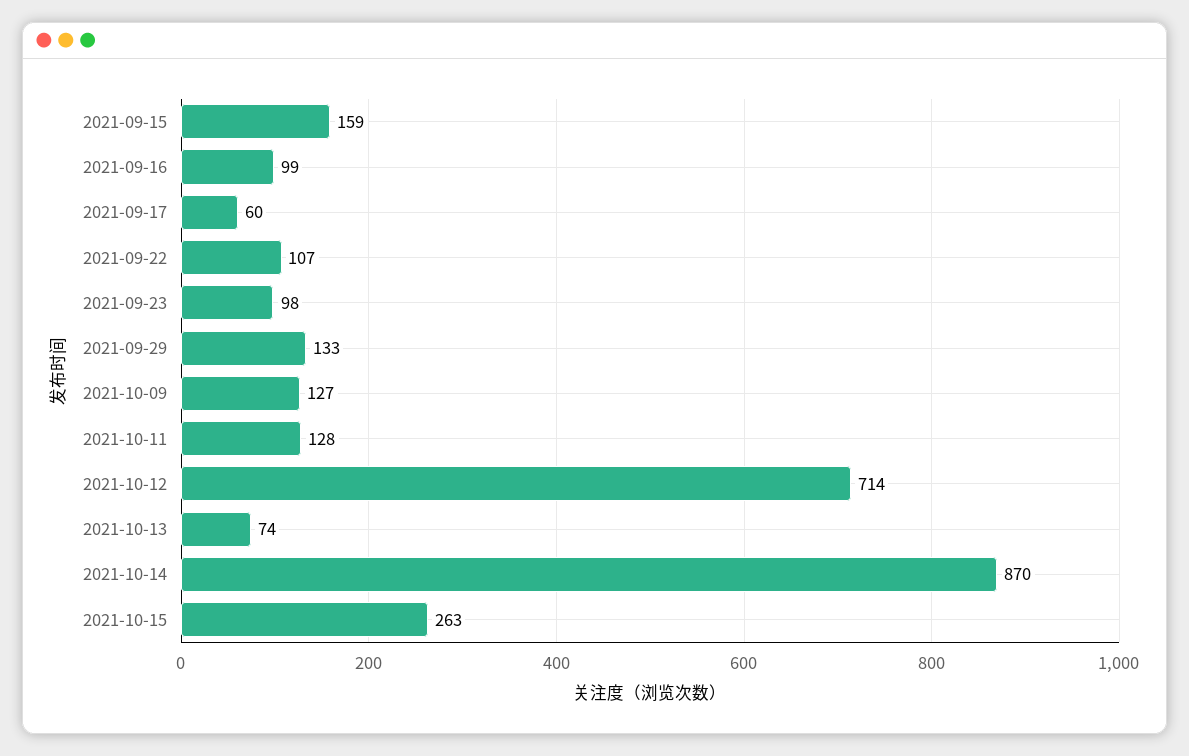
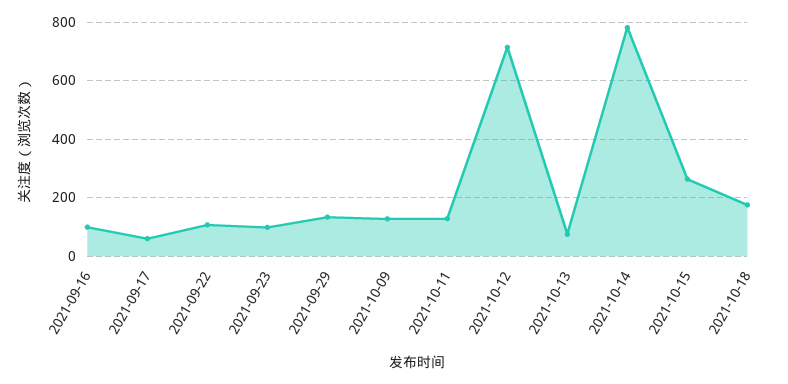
2021-09-15: 159 -> none
2021-10-14: 870 -> 775
2021-10-18: none -> 175

